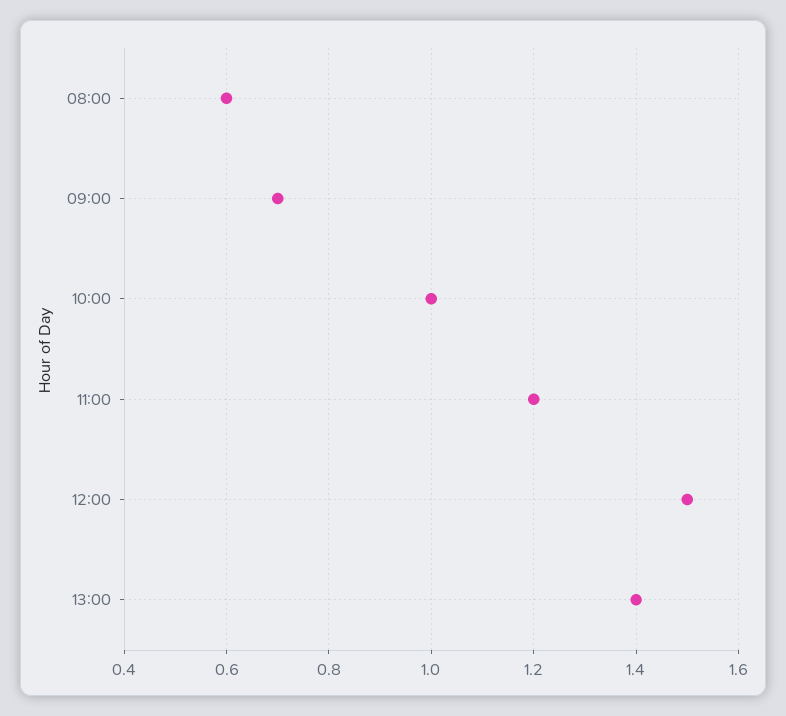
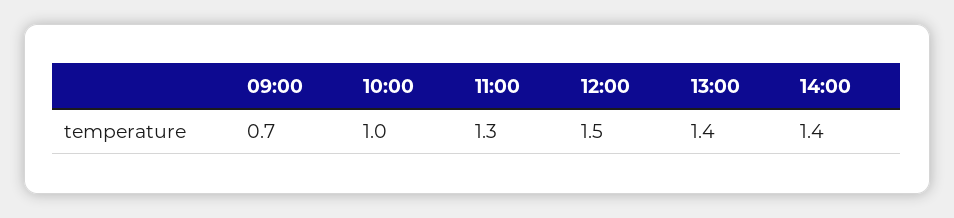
08:00: 0.6 -> none
11:00: 1.2 -> 1.3
14:00: none -> 1.4

